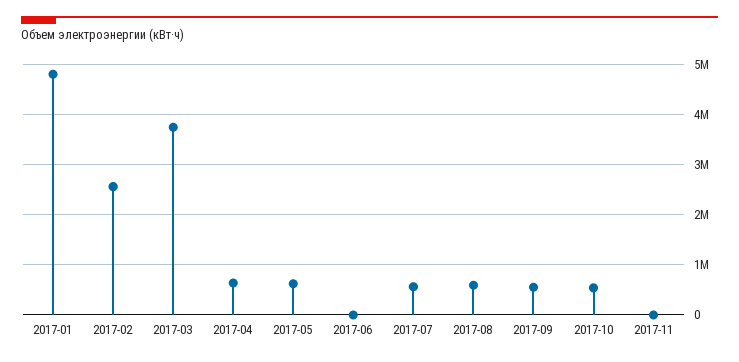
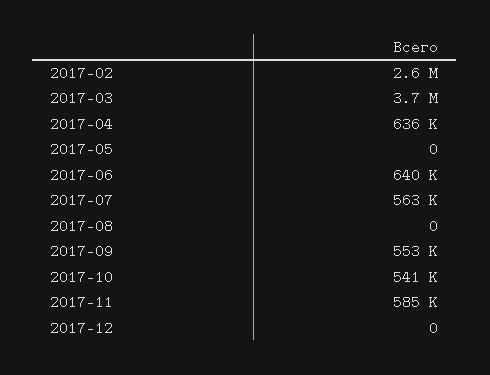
2017-01: 4800000 -> none
2017-05: 600000 -> 0
2017-06: 0 -> 640000
2017-08: 600000 -> 0
2017-11: 0 -> 585000
2017-12: none -> 0

